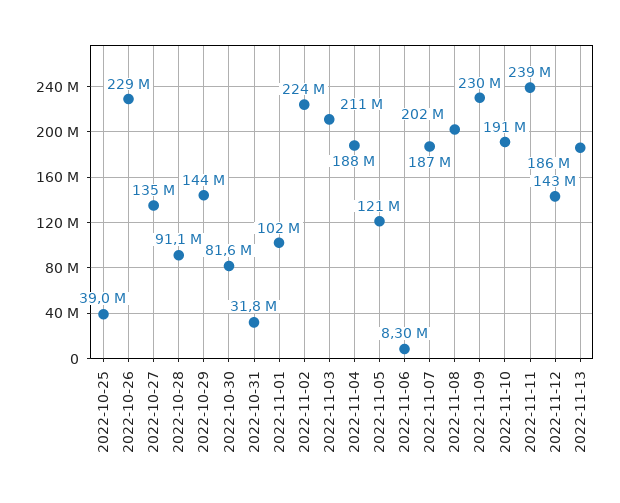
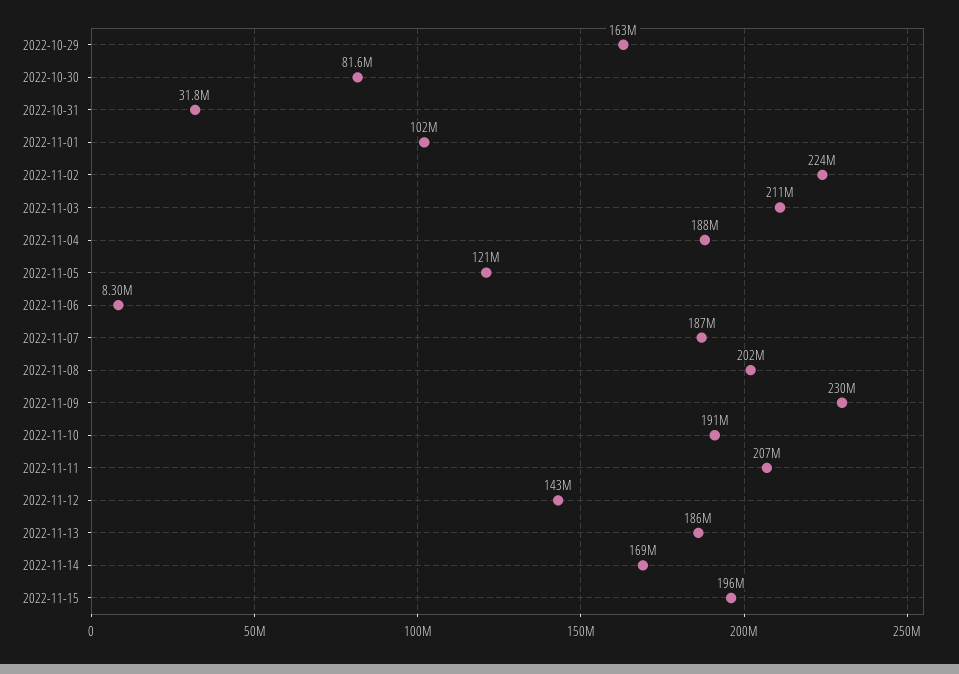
2022-10-25: 39000000 -> none
2022-10-26: 229000000 -> none
2022-10-27: 135000000 -> none
2022-10-28: 91100000 -> none
2022-10-29: 144000000 -> 163000000
2022-11-11: 239000000 -> 207000000
2022-11-14: none -> 169000000
2022-11-15: none -> 196000000

